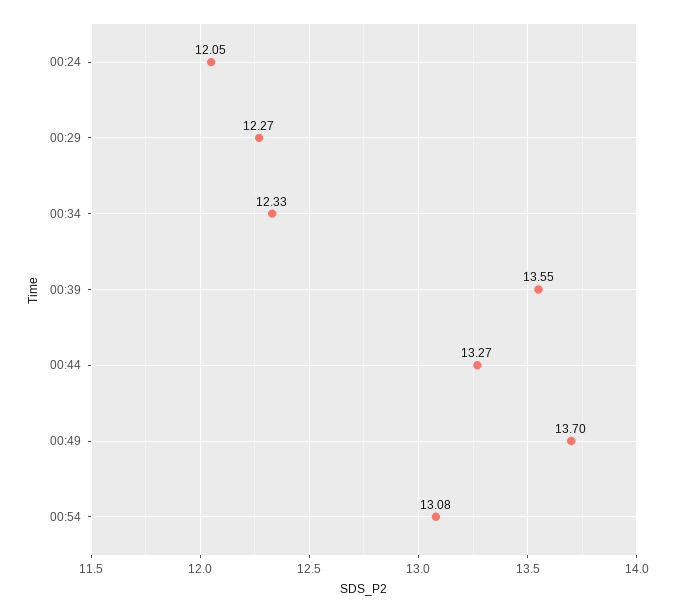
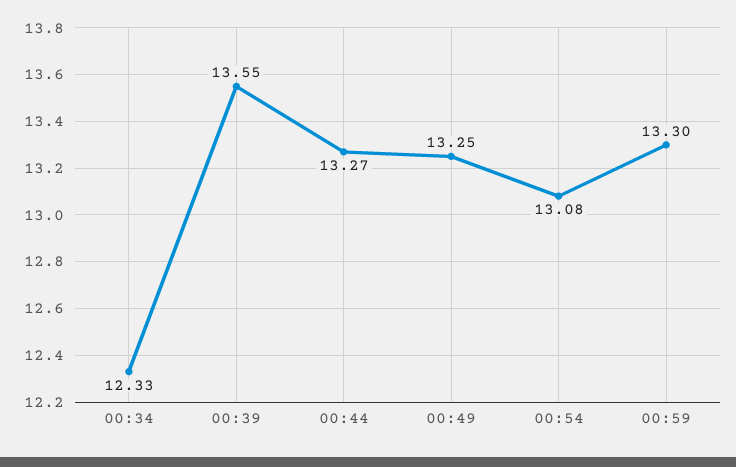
00:24: 12.05 -> none
00:29: 12.27 -> none
00:49: 13.7 -> 13.25
00:59: none -> 13.3

